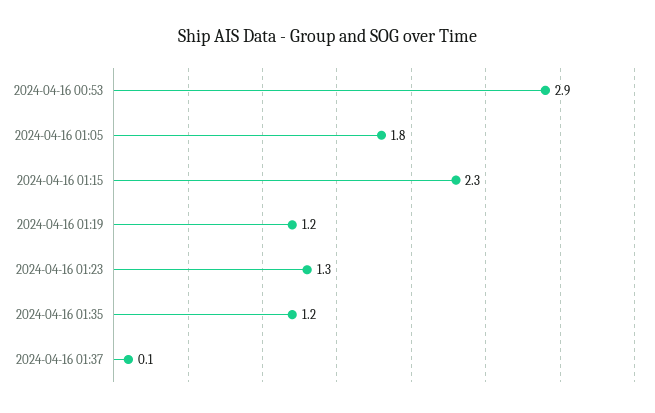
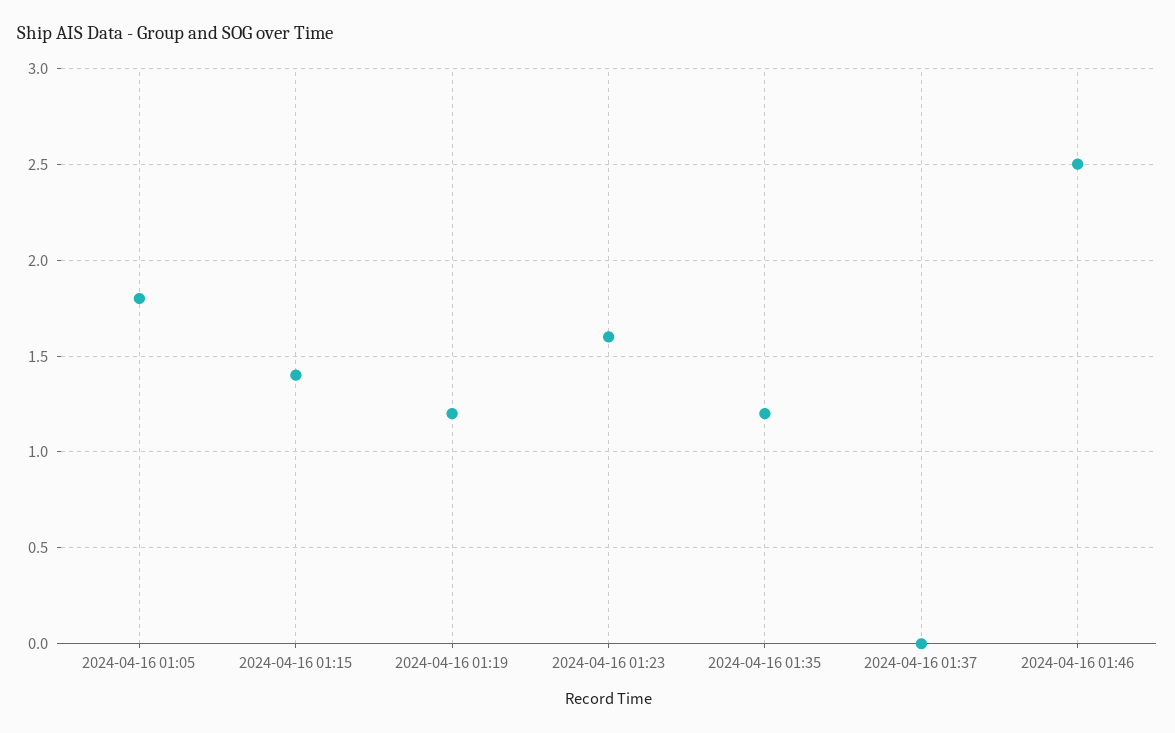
2024-04-16 00:53: 2.9 -> none
2024-04-16 01:15: 2.3 -> 1.4
2024-04-16 01:23: 1.3 -> 1.6
2024-04-16 01:37: 0.1 -> 0
2024-04-16 01:46: none -> 2.5

